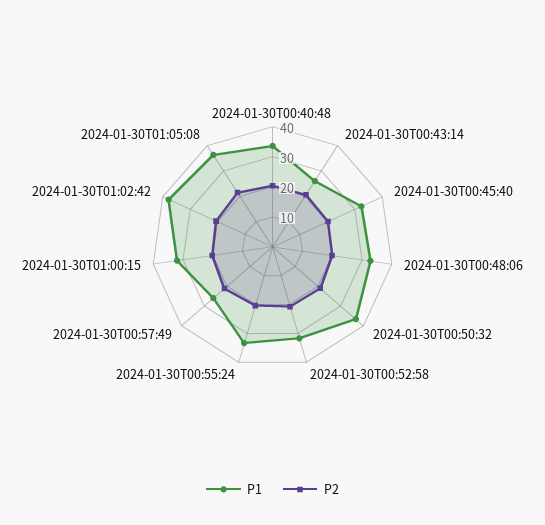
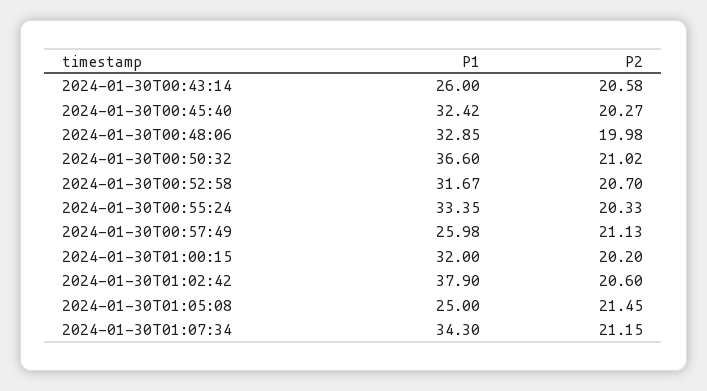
P1, 2024-01-30T00:40:48: 35 -> none
P2, 2024-01-30T00:40:48: 20 -> none
P1, 2024-01-30T01:05:08: 35 -> 25
P1, 2024-01-30T01:07:34: none -> 34.3
P2, 2024-01-30T01:07:34: none -> 21.15

